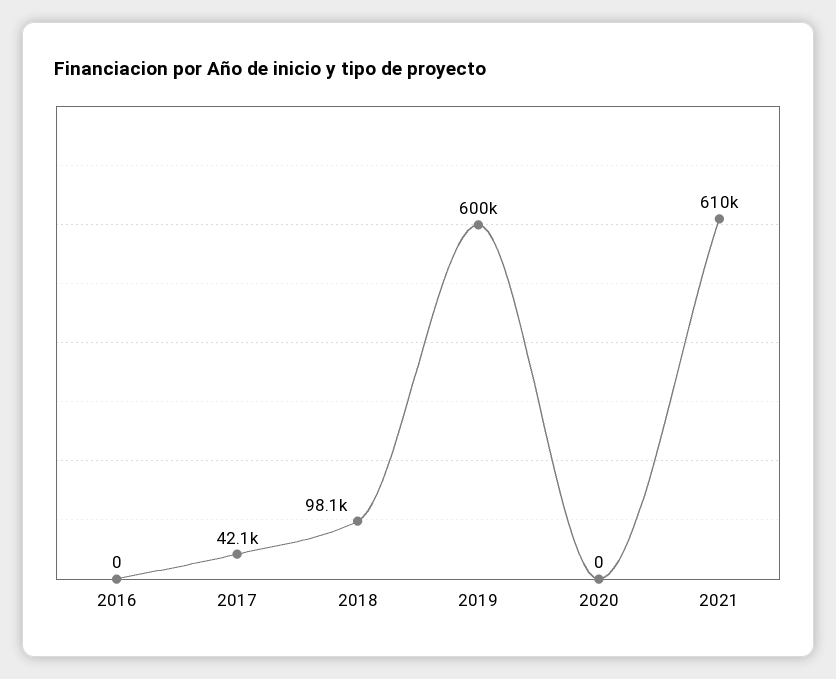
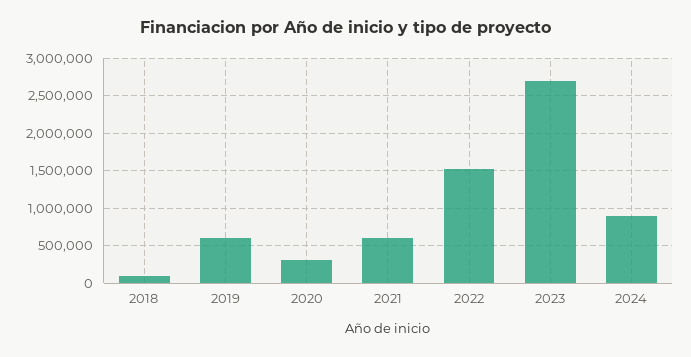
2016: 0 -> none
2017: 42100 -> none
2020: 0 -> 300000
2022: none -> 1500000
2023: none -> 2700000
2024: none -> 900000

